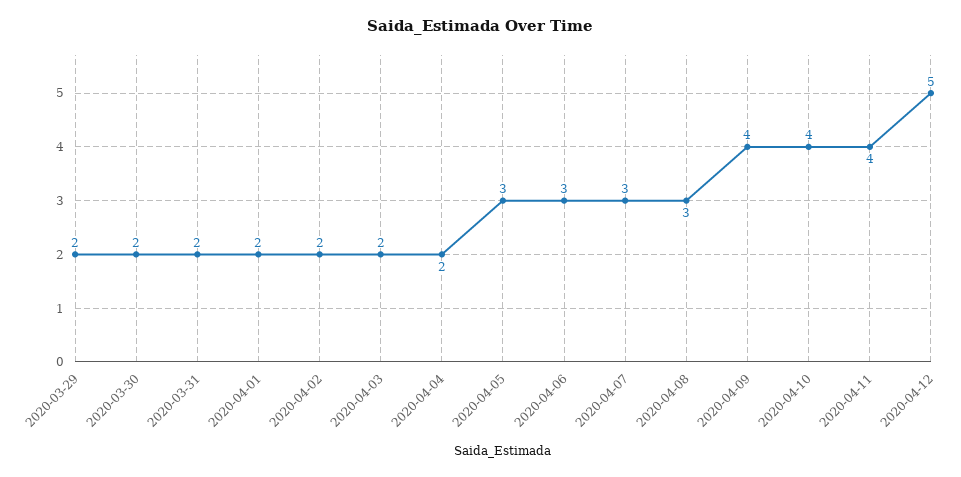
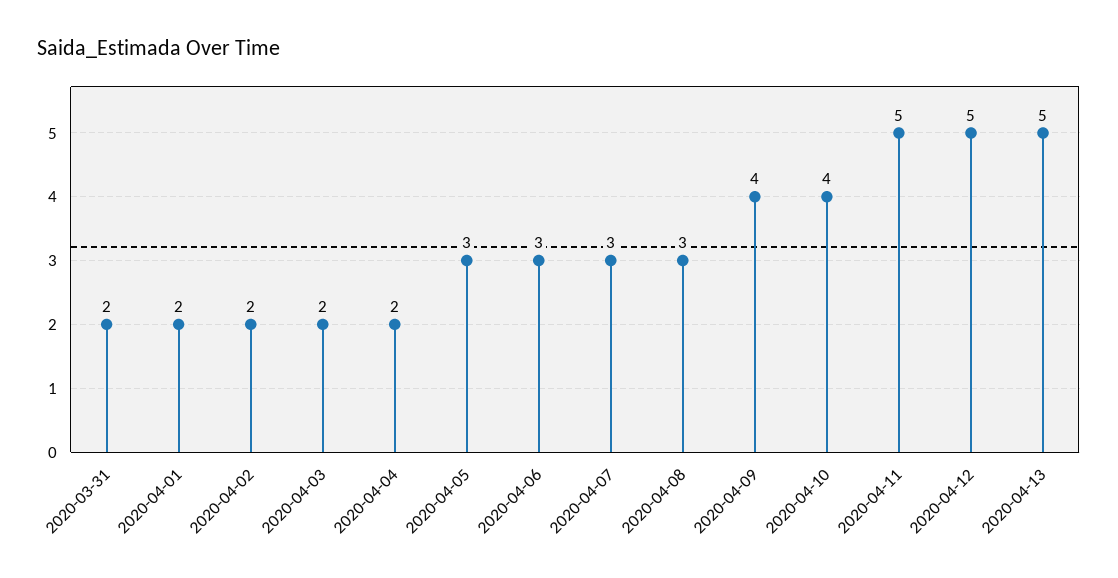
2020-03-29: 2 -> none
2020-03-30: 2 -> none
2020-04-11: 4 -> 5
2020-04-13: none -> 5

